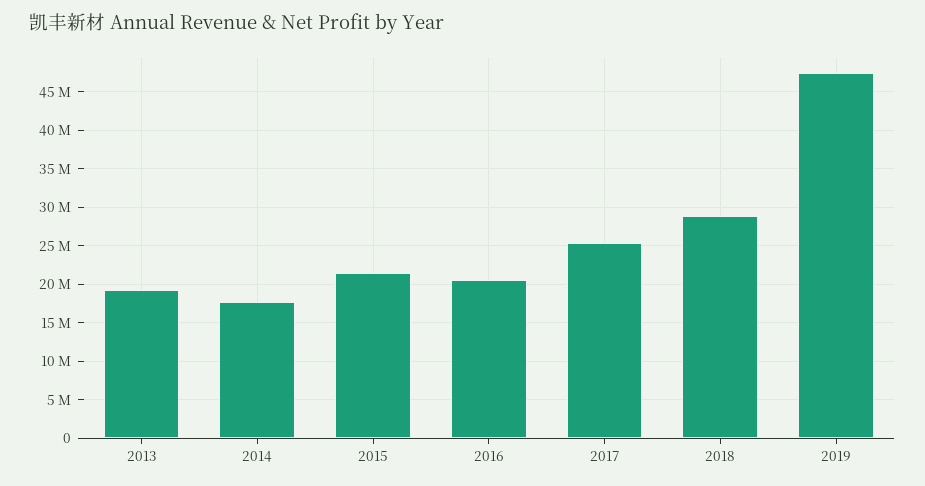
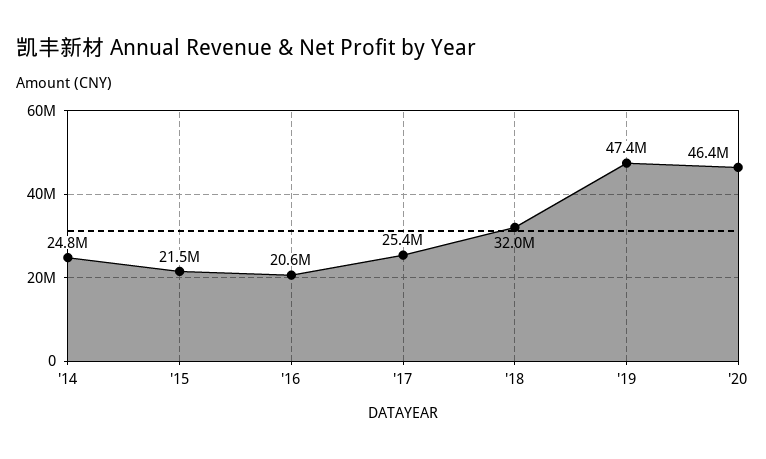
2013: 19000000 -> none
2014: 18000000 -> 24800000
2018: 29000000 -> 32000000
'20: none -> 46400000

